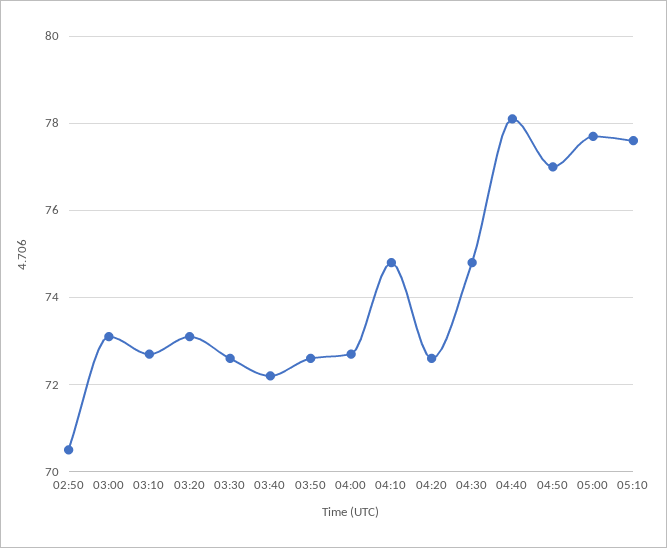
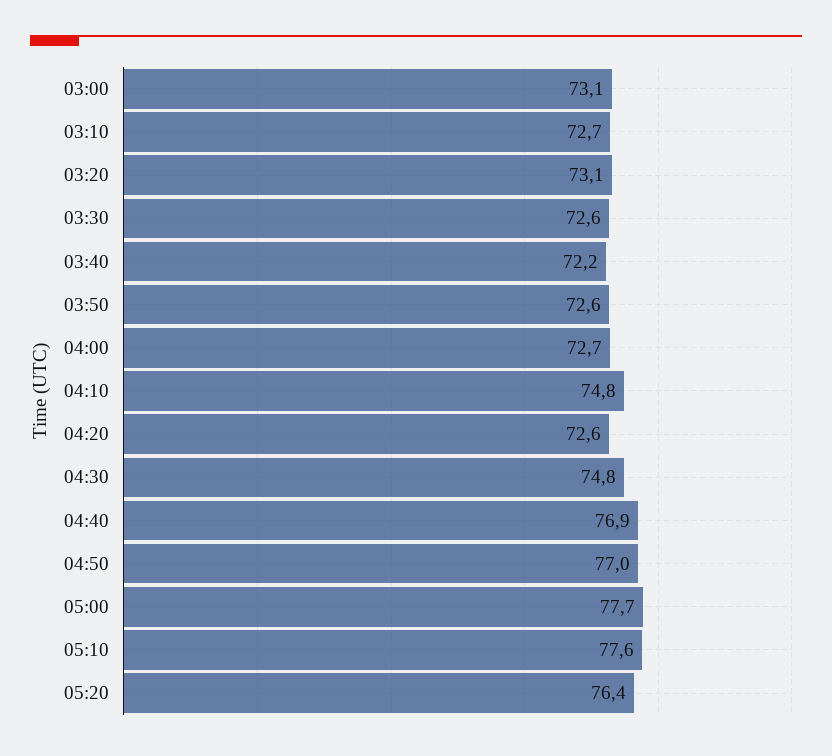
02:50: 70.5 -> none
04:40: 78 -> 76.9
05:20: none -> 76.4

